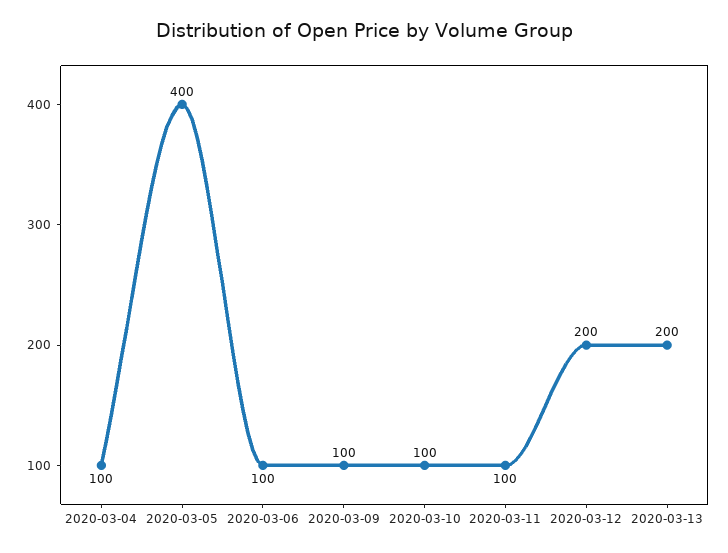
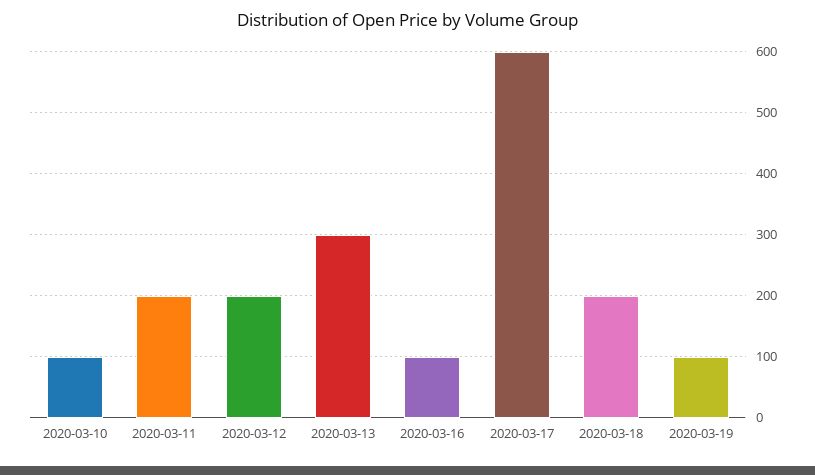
2020-03-04: 100 -> none
2020-03-05: 400 -> none
2020-03-06: 100 -> none
2020-03-09: 100 -> none
2020-03-11: 100 -> 200
2020-03-13: 200 -> 300
2020-03-16: none -> 100
2020-03-17: none -> 600
2020-03-18: none -> 200
2020-03-19: none -> 100

